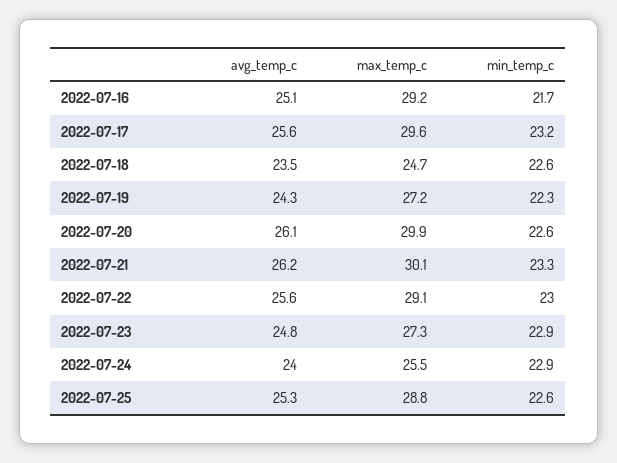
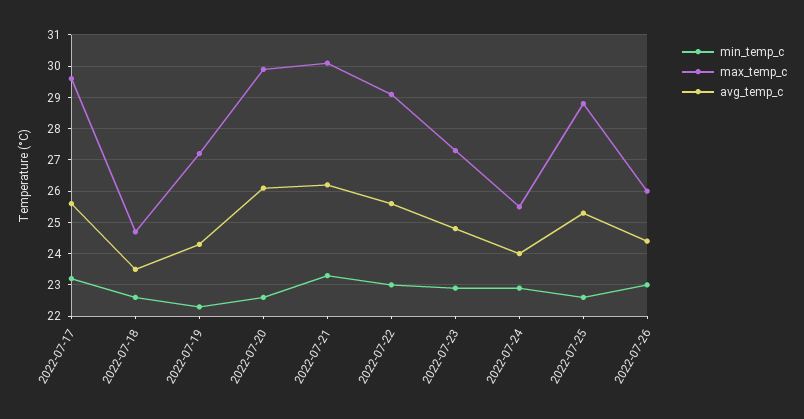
avg_temp_c, 2022-07-16: 25.1 -> none
max_temp_c, 2022-07-16: 29.2 -> none
min_temp_c, 2022-07-16: 21.7 -> none
min_temp_c, 2022-07-26: none -> 23
max_temp_c, 2022-07-26: none -> 26
avg_temp_c, 2022-07-26: none -> 24.5

